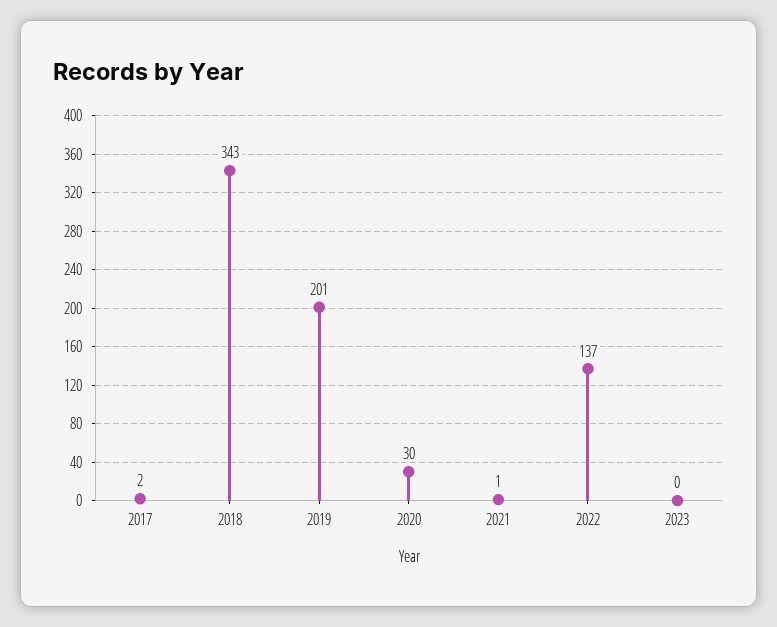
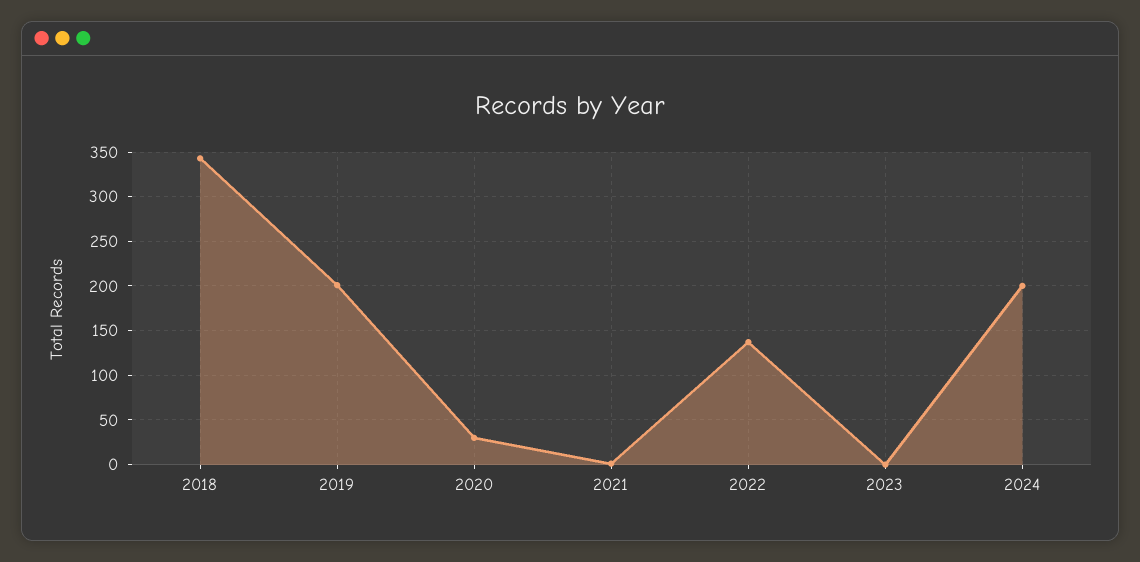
2017: 2 -> none
2024: none -> 200

